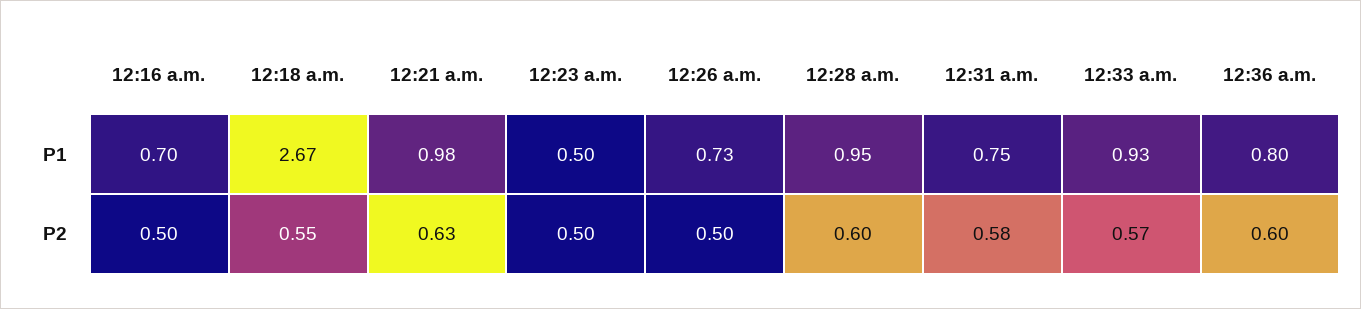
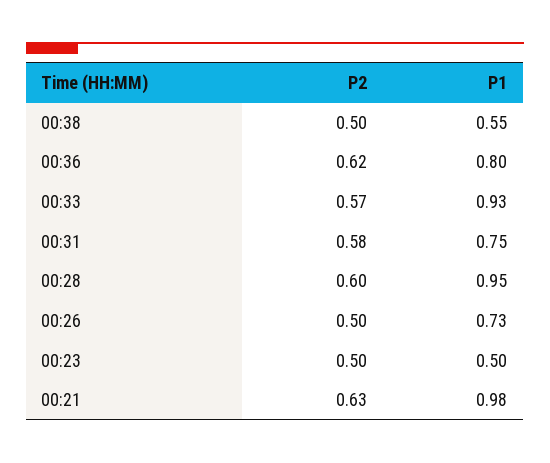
12:16 a.m., P1: 0.7 -> none
12:18 a.m., P1: 2.67 -> none
12:16 a.m., P2: 0.5 -> none
12:18 a.m., P2: 0.55 -> none
12:36 a.m., P2: 0.6 -> 0.62
00:38, P2: none -> 0.5
00:38, P1: none -> 0.55

